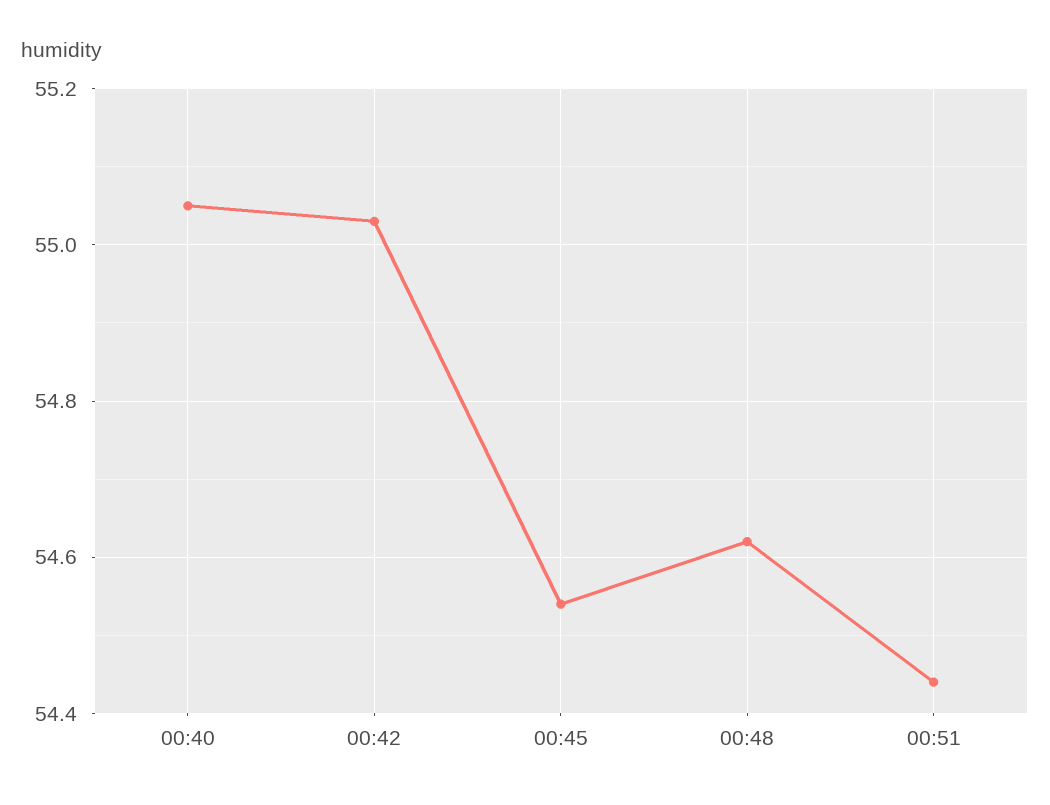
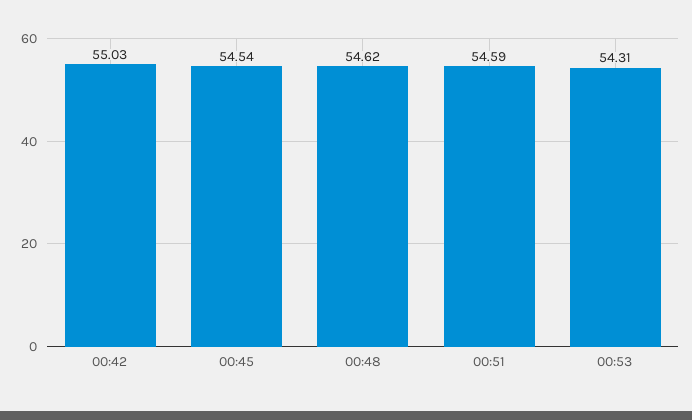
00:40: 55.05 -> none
00:51: 54.45 -> 54.59
00:53: none -> 54.31

